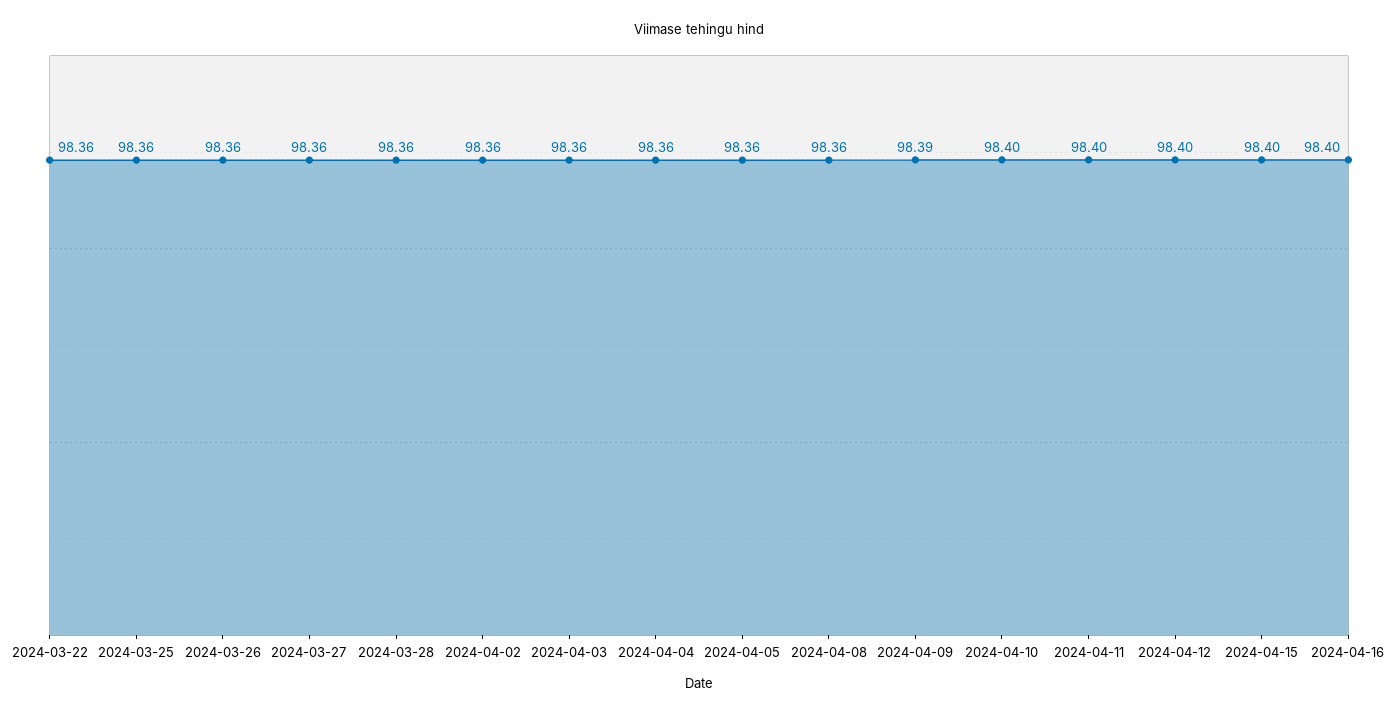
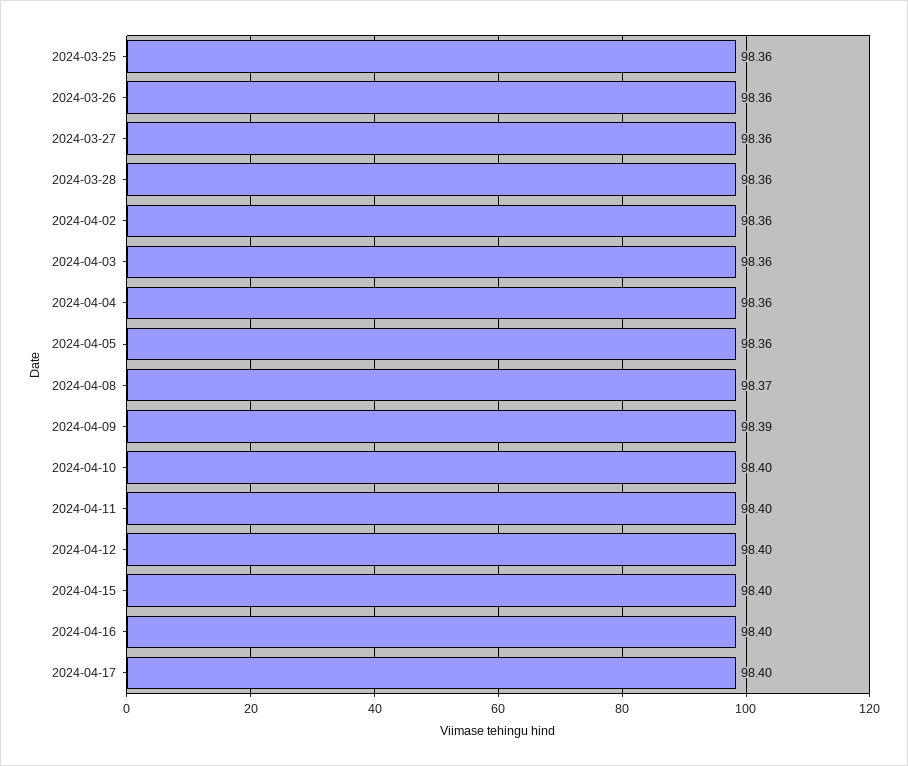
2024-03-22: 98.36 -> none
2024-04-08: 98.36 -> 98.37
2024-04-17: none -> 98.4

